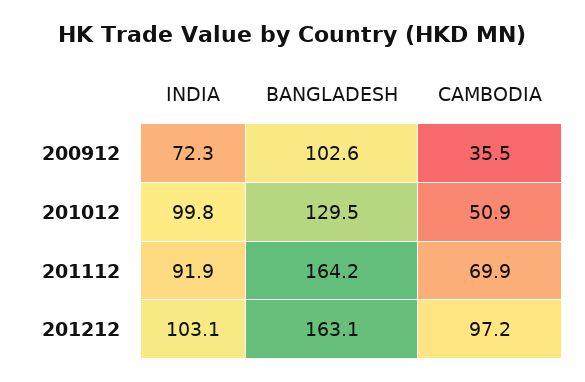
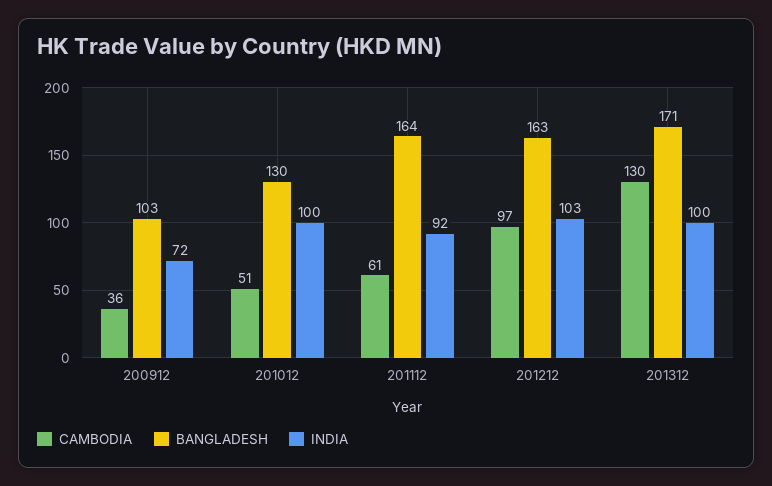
CAMBODIA, 201112: 69.9 -> 61
CAMBODIA, 201312: none -> 130
BANGLADESH, 201312: none -> 171
INDIA, 201312: none -> 100

